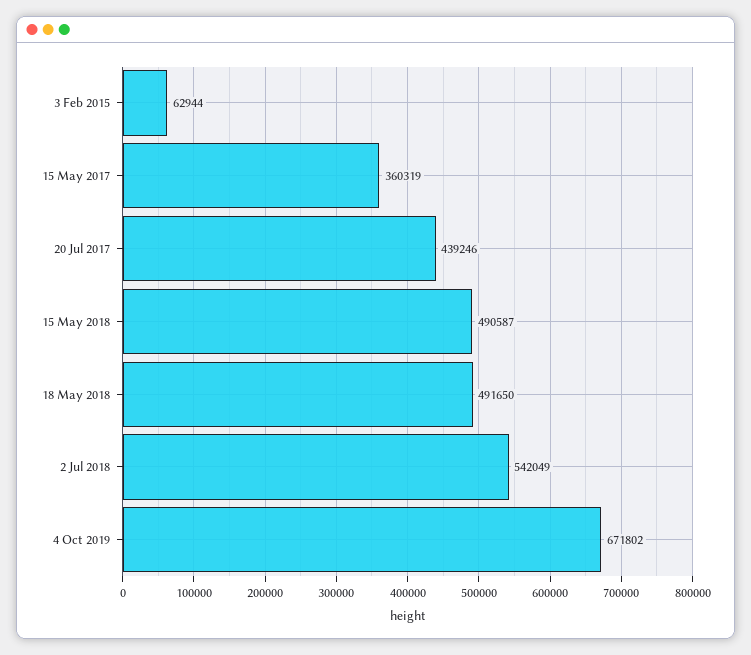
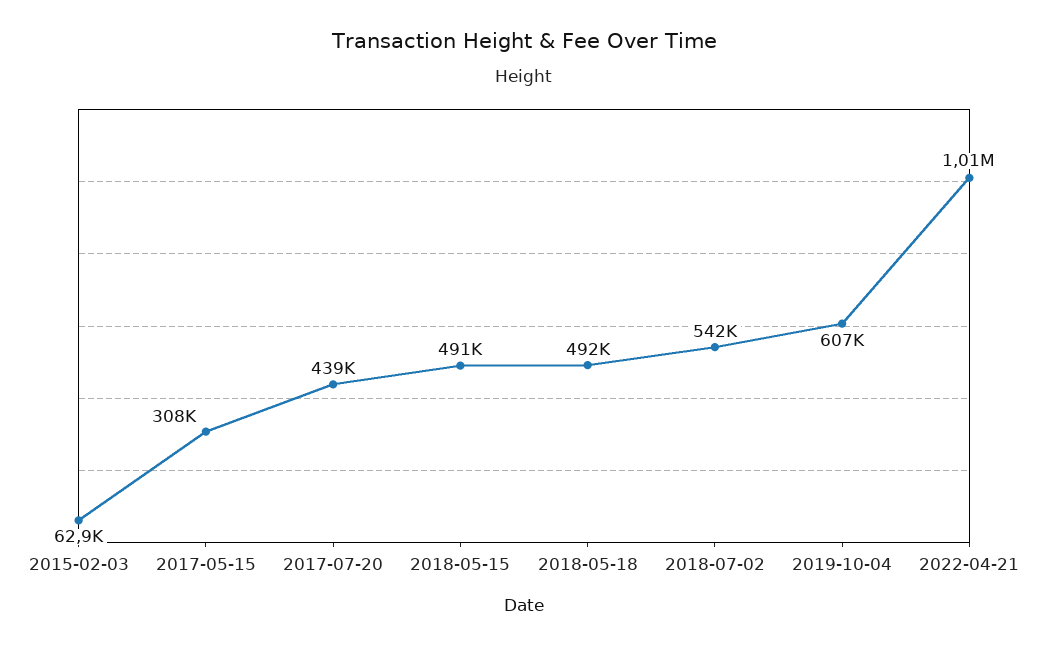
15 May 2017: 360319 -> 308000
4 Oct 2019: 671802 -> 607000
2022-04-21: none -> 1010000

